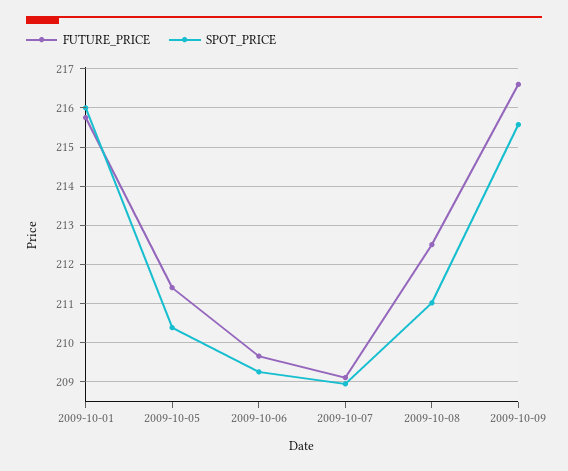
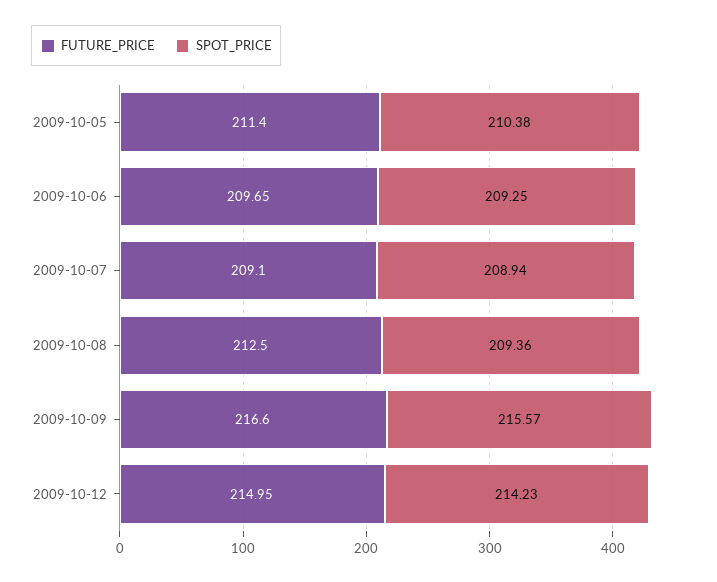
FUTURE_PRICE, 2009-10-01: 215.8 -> none
SPOT_PRICE, 2009-10-01: 216 -> none
SPOT_PRICE, 2009-10-08: 211 -> 209.36
FUTURE_PRICE, 2009-10-12: none -> 214.95
SPOT_PRICE, 2009-10-12: none -> 214.23

